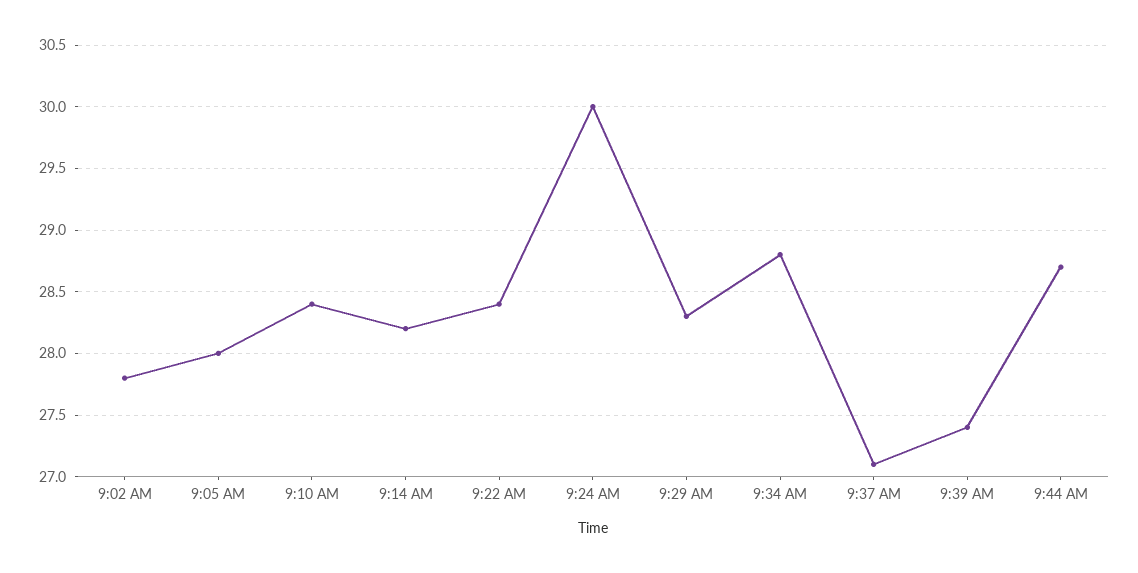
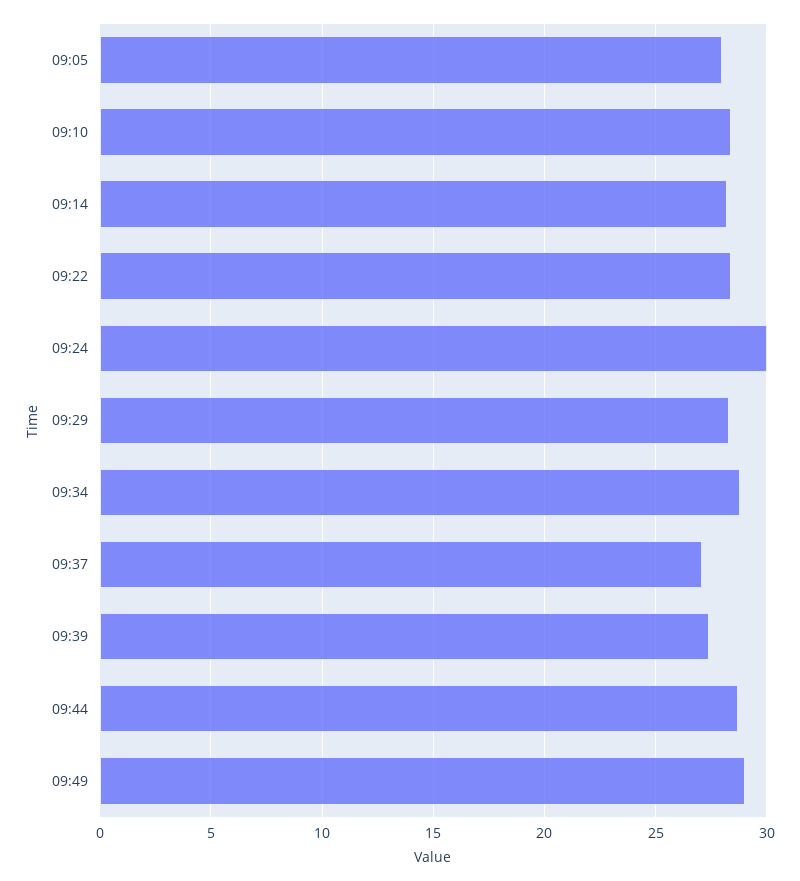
9:02 AM: 27.8 -> none
09:49: none -> 29

